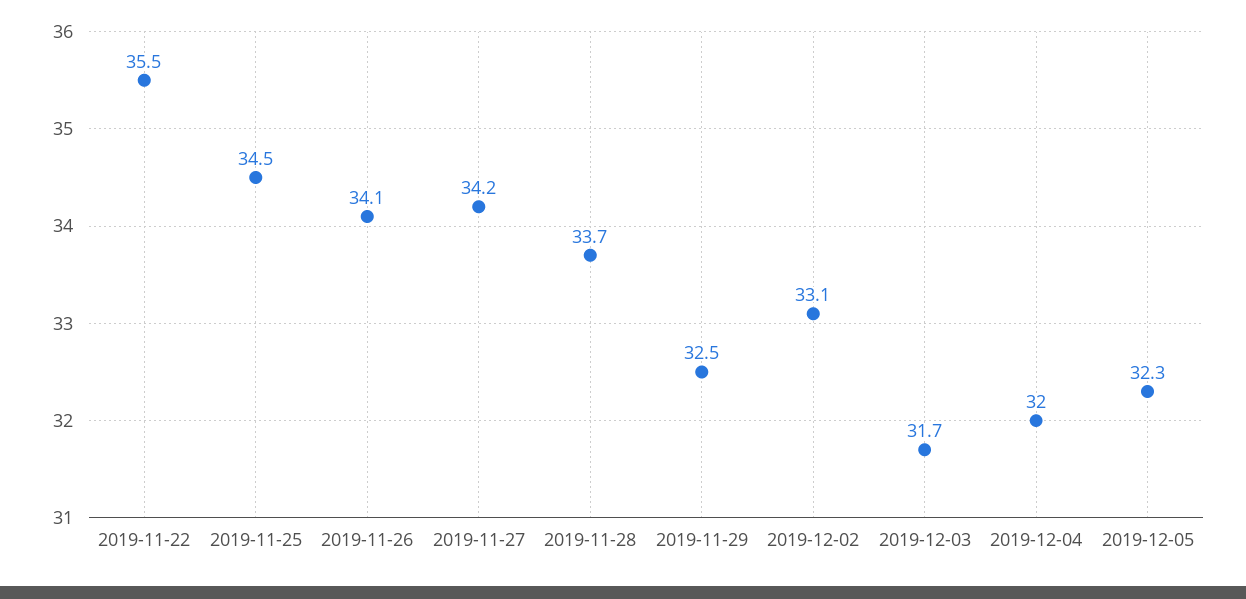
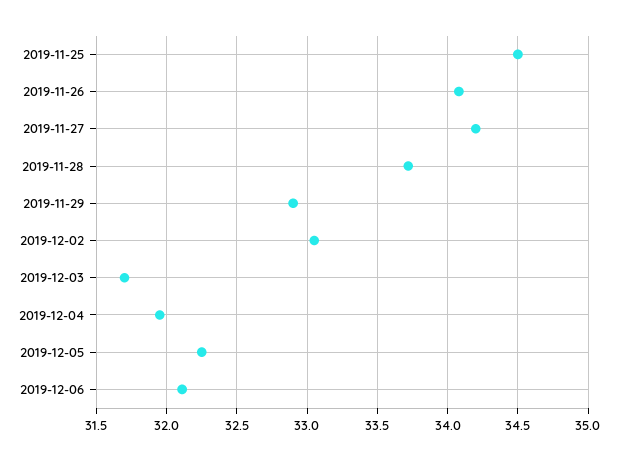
2019-11-22: 35.5 -> none
2019-11-29: 32.5 -> 32.9
2019-12-06: none -> 32.1

